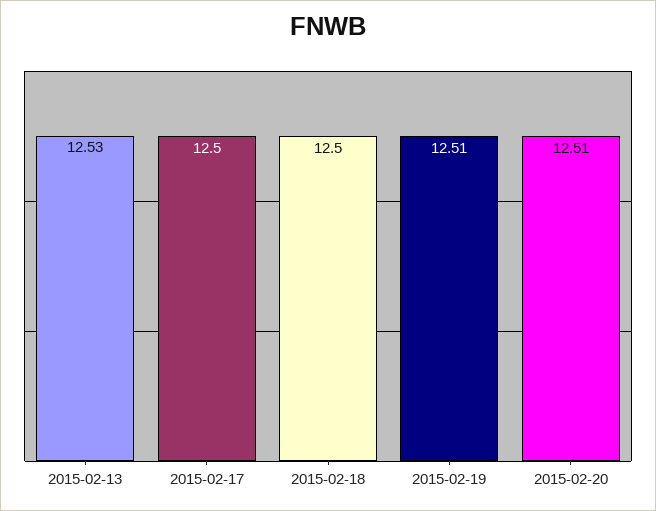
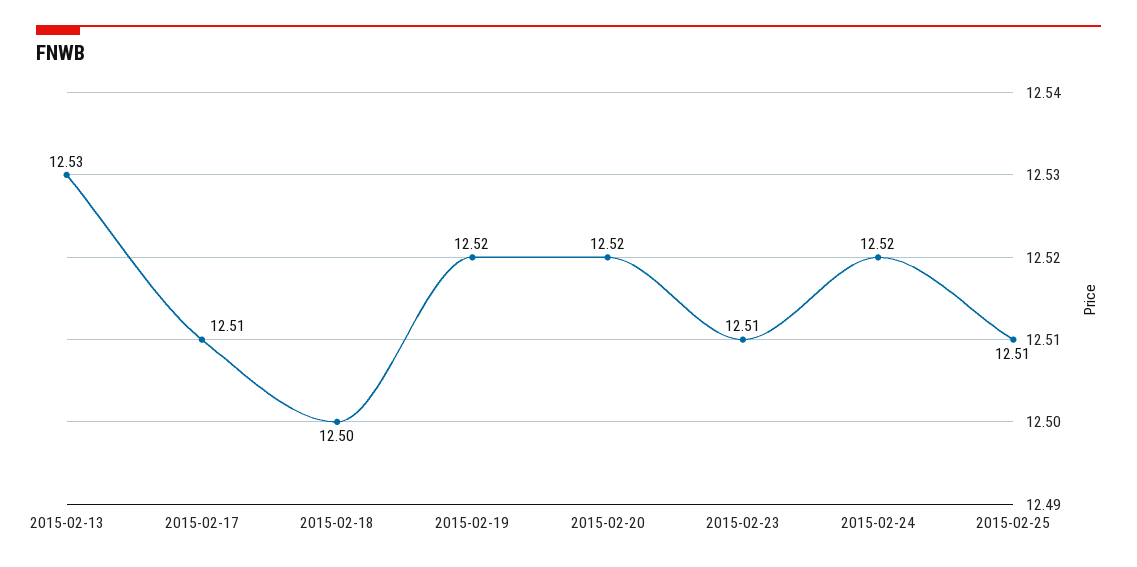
2015-02-17: 12.5 -> 12.51
2015-02-19: 12.51 -> 12.52
2015-02-20: 12.51 -> 12.52
2015-02-23: none -> 12.51
2015-02-24: none -> 12.52
2015-02-25: none -> 12.51

